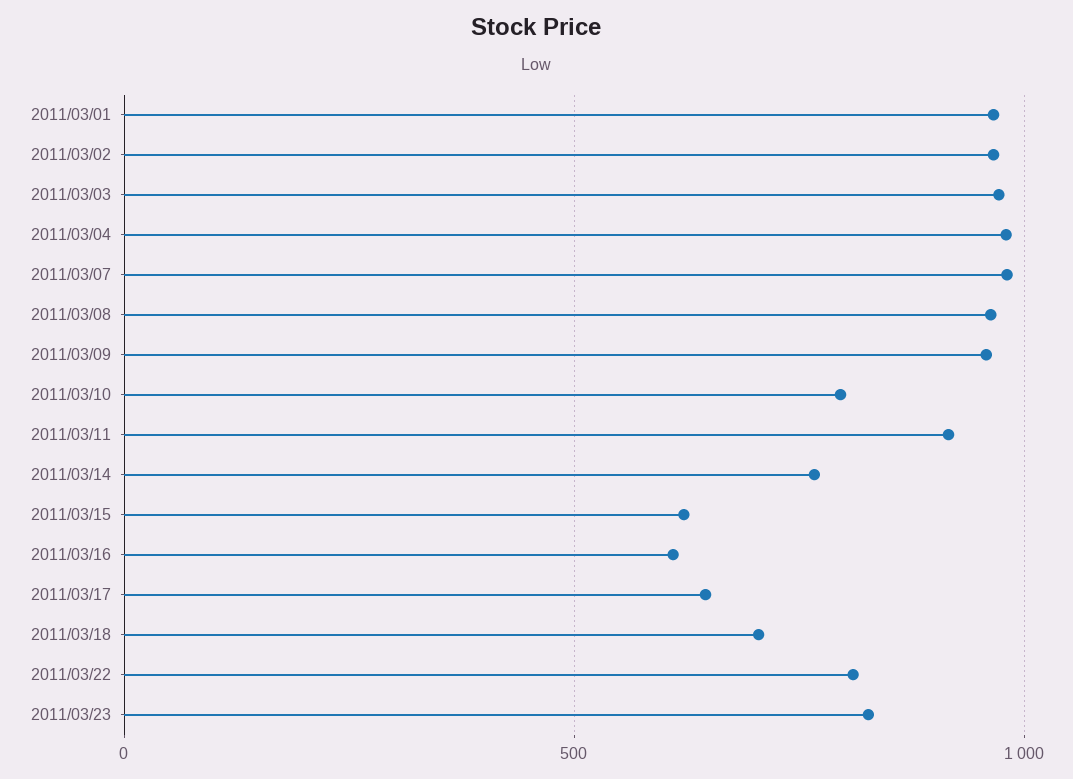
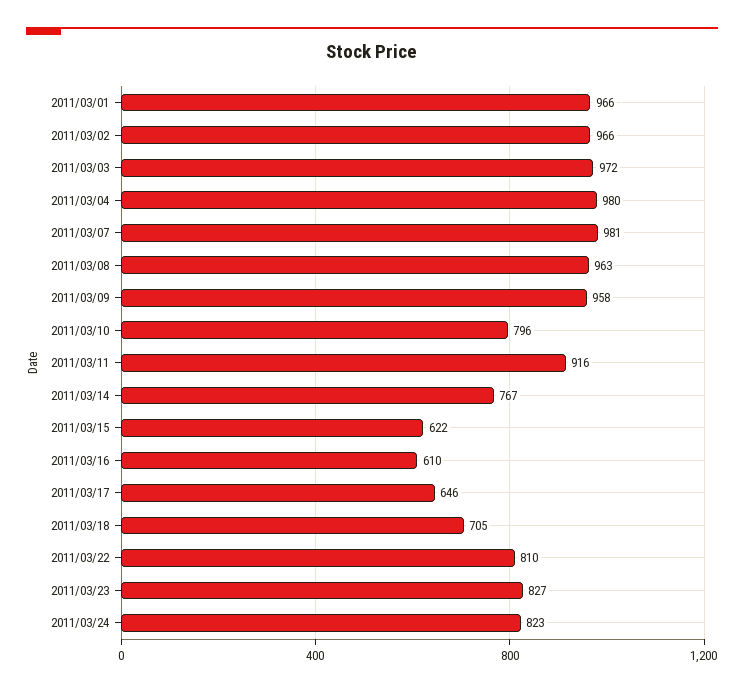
2011/03/24: none -> 823

